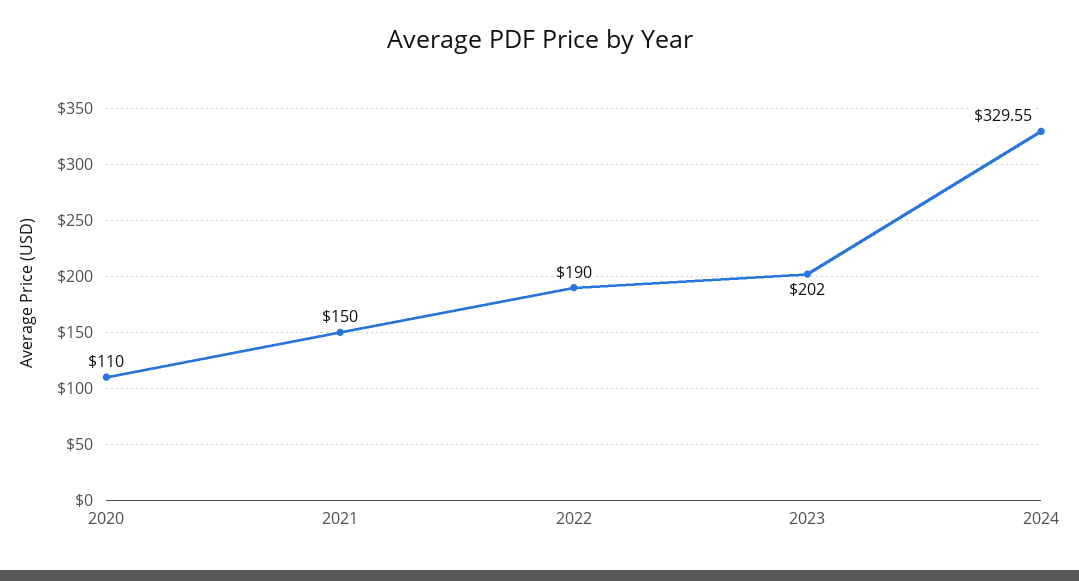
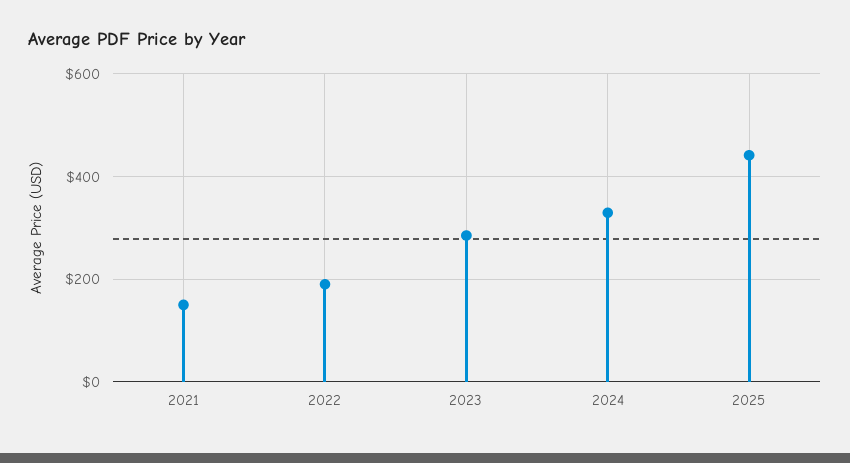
2020: 110 -> none
2023: 202 -> 280
2025: none -> 440

